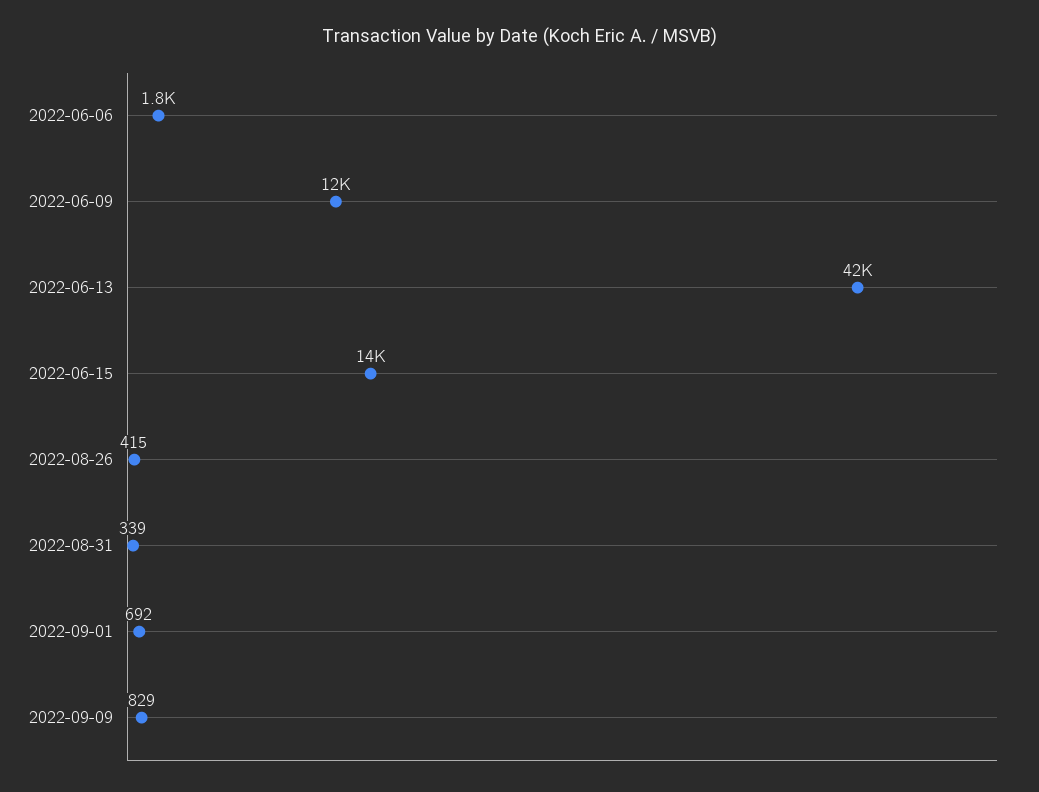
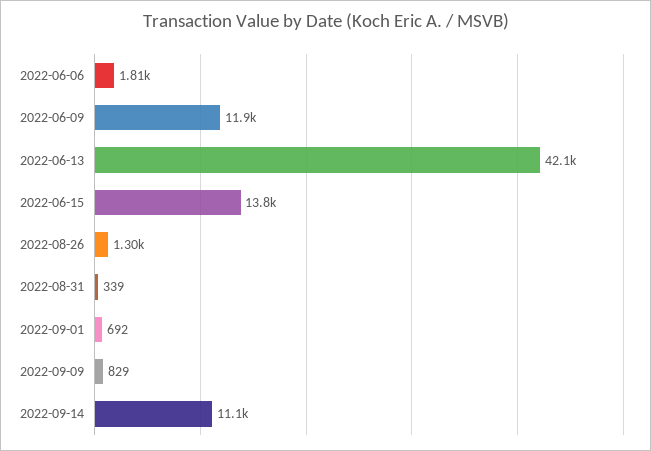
2022-08-26: 415 -> 1300
2022-09-14: none -> 11100

